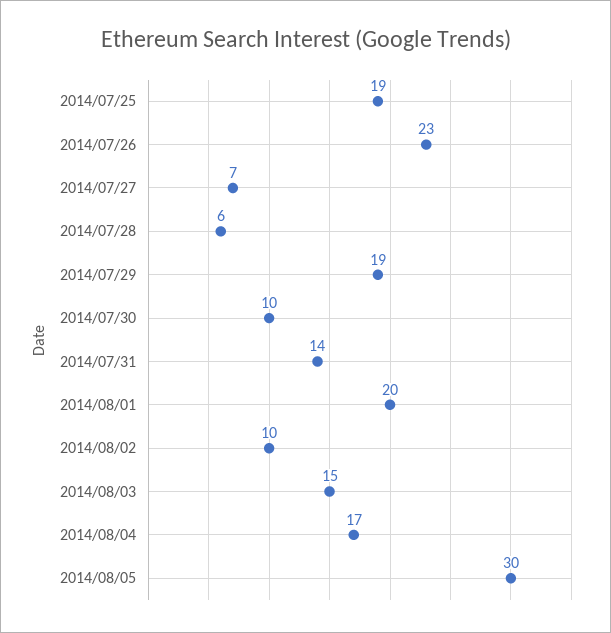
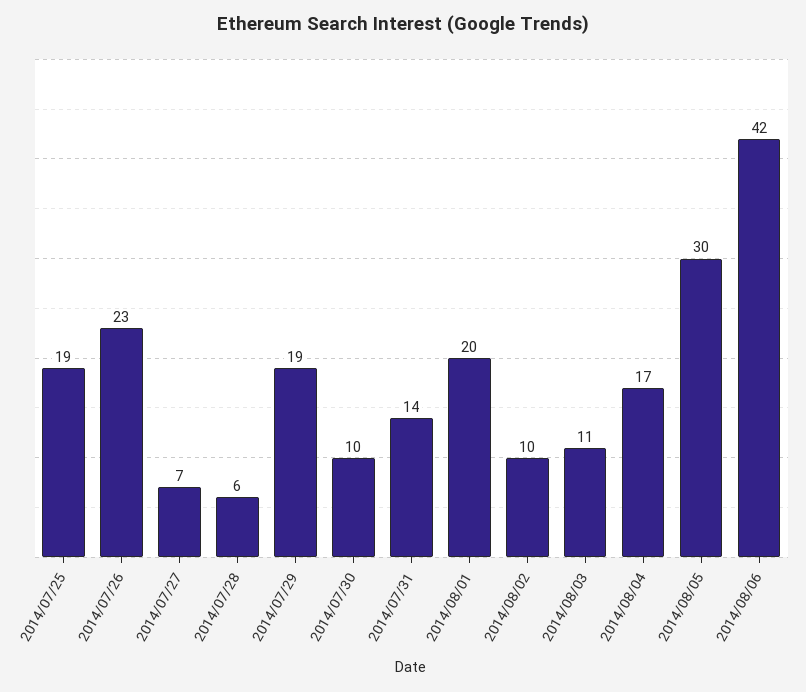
2014/08/03: 15 -> 11
2014/08/06: none -> 42

